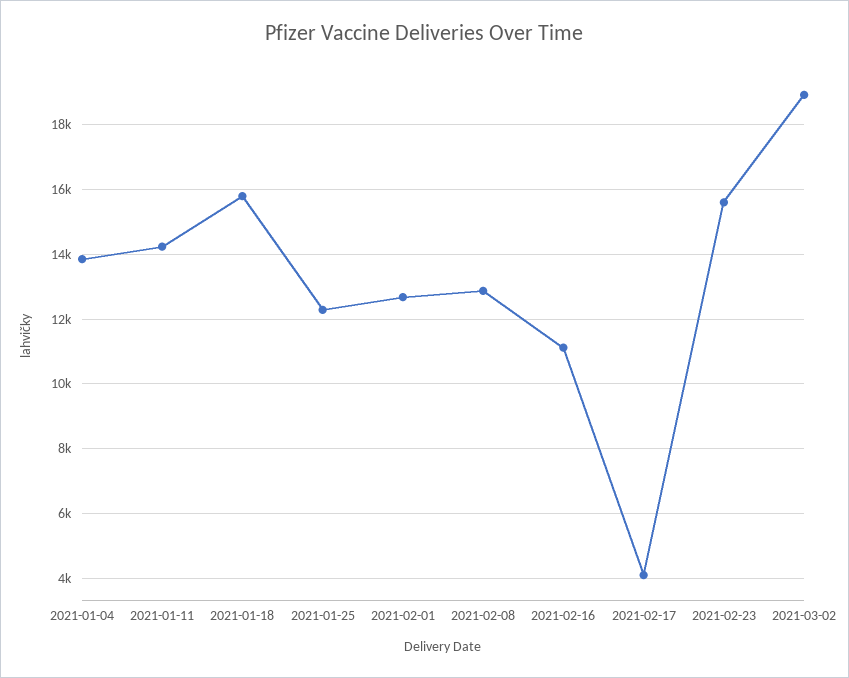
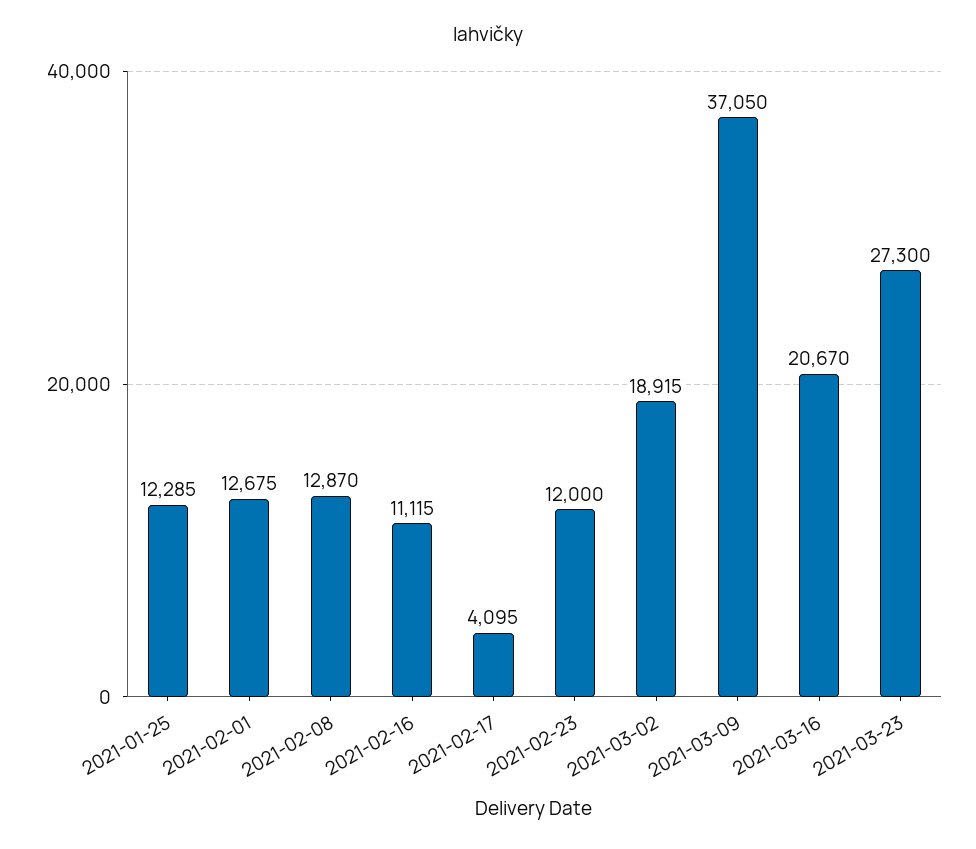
2021-01-04: 13800 -> none
2021-01-11: 14200 -> none
2021-01-18: 15800 -> none
2021-02-23: 15600 -> 12000
2021-03-09: none -> 37050
2021-03-16: none -> 20670
2021-03-23: none -> 27300

